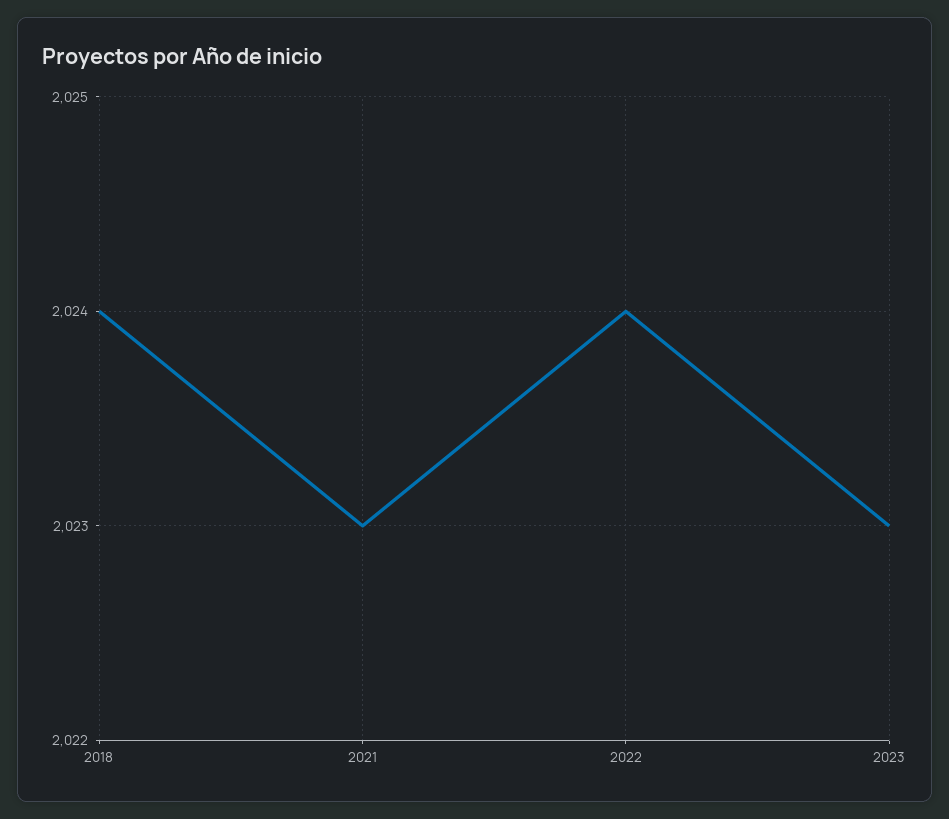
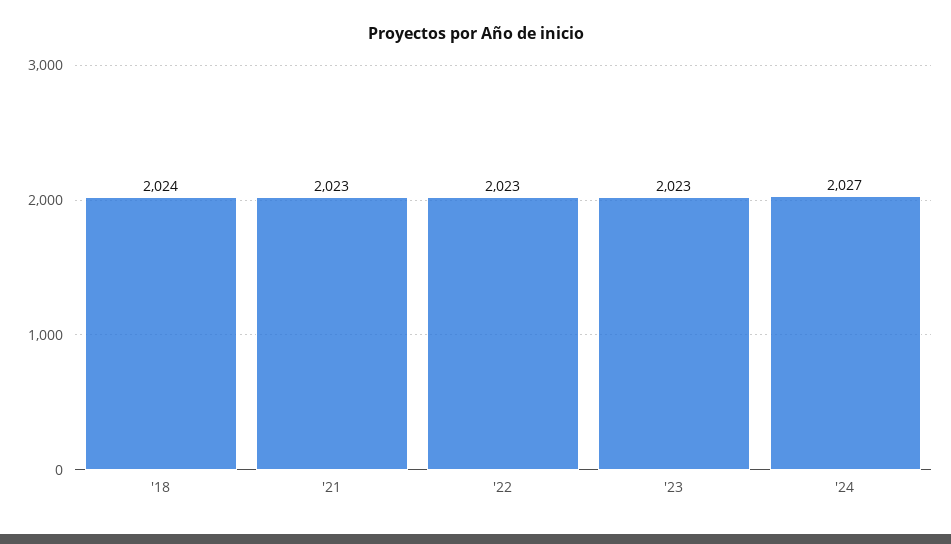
2022: 2024 -> 2023
'24: none -> 2027

